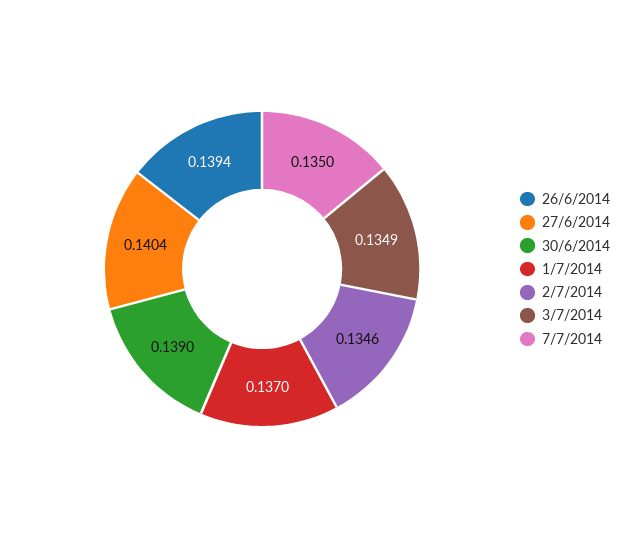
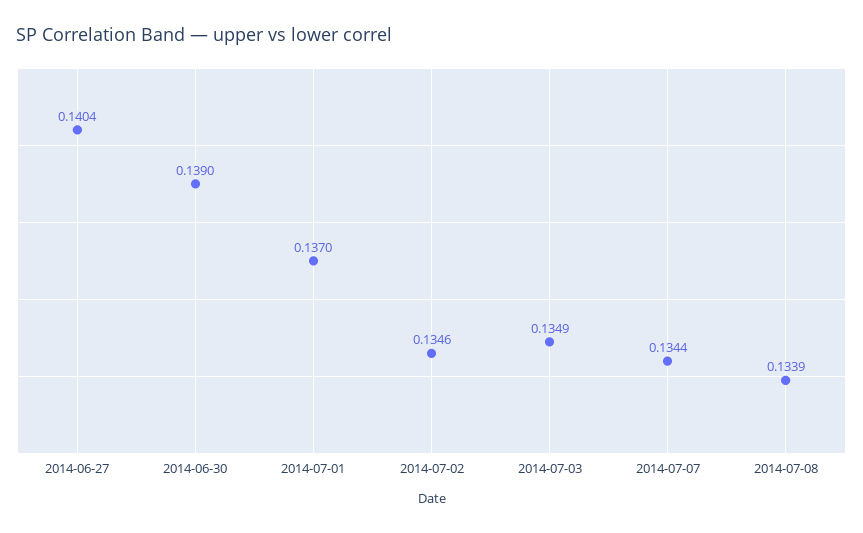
26/6/2014: 0.1394 -> none
7/7/2014: 0.135 -> 0.1344
2014-07-08: none -> 0.1339

